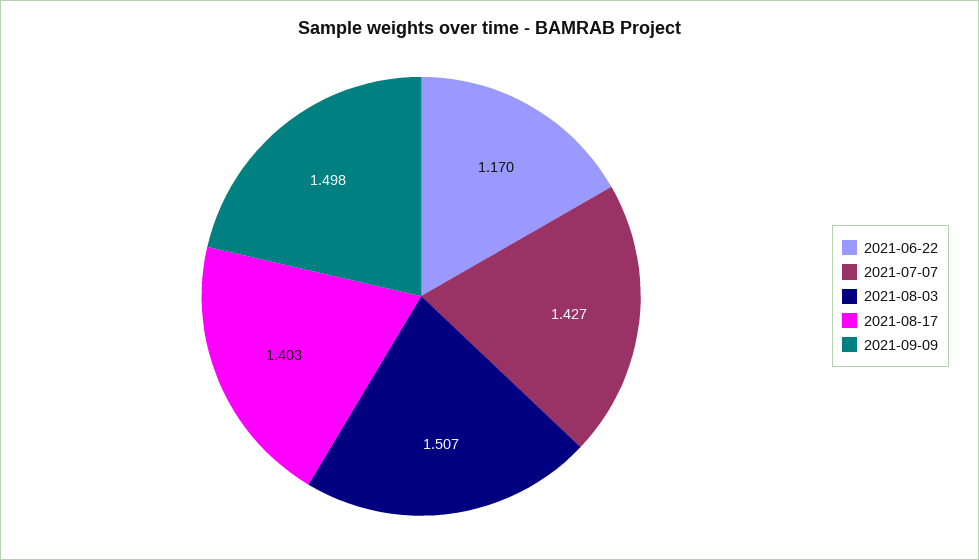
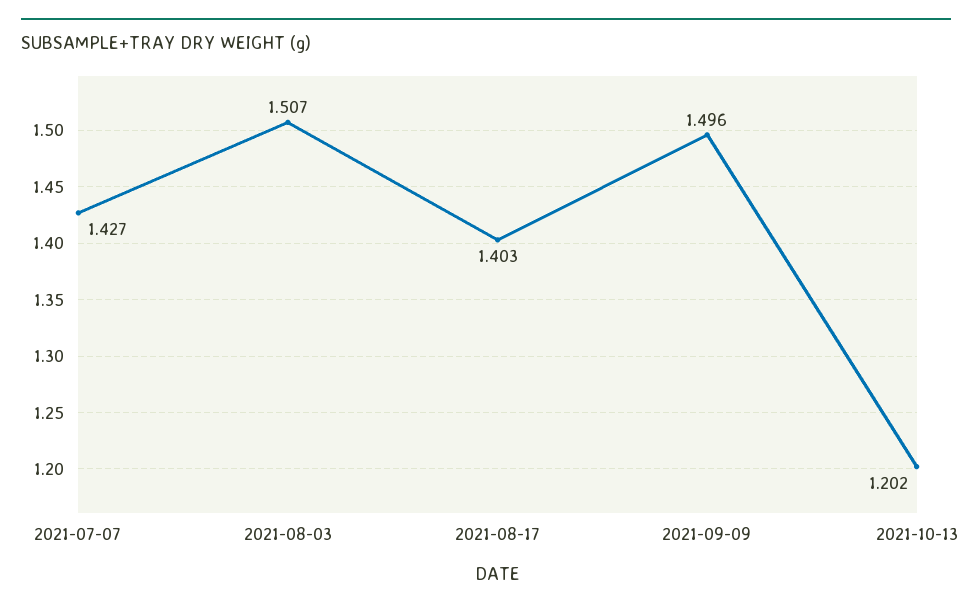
2021-06-22: 1.17 -> none
2021-09-09: 1.498 -> 1.496
2021-10-13: none -> 1.202

